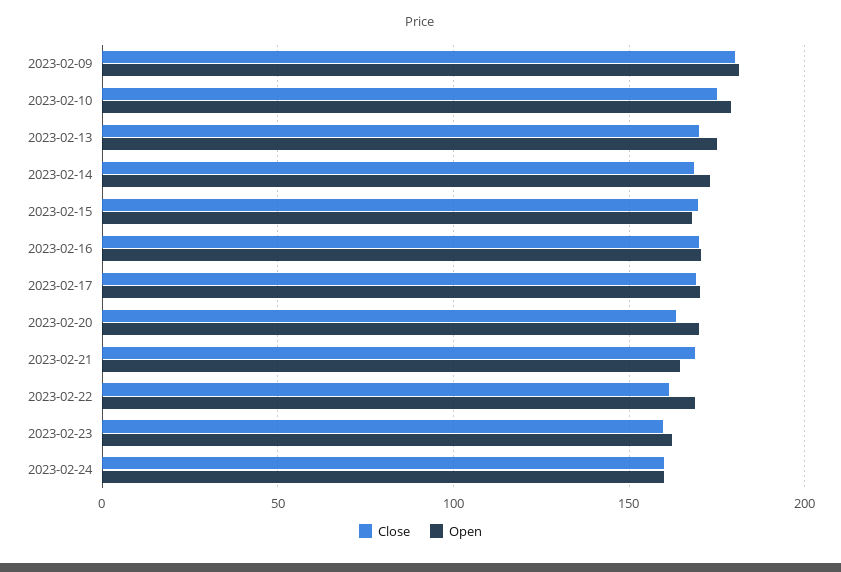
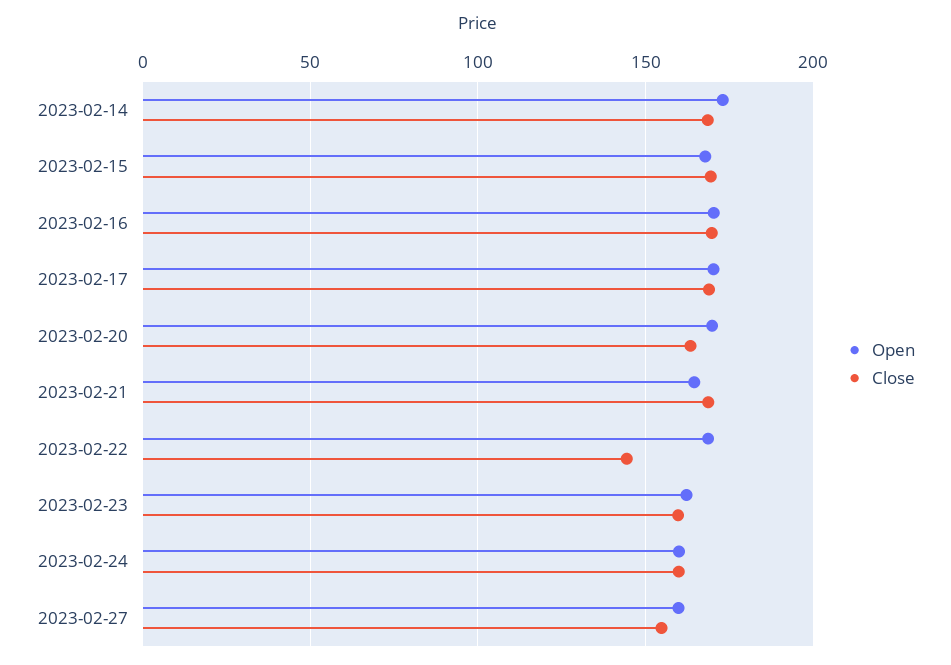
Close, 2023-02-09: 180 -> none
Open, 2023-02-09: 180 -> none
Close, 2023-02-10: 175 -> none
Open, 2023-02-10: 180 -> none
Close, 2023-02-13: 170 -> none
Open, 2023-02-13: 175 -> none
Close, 2023-02-22: 160 -> 145
Open, 2023-02-27: none -> 160
Close, 2023-02-27: none -> 155

